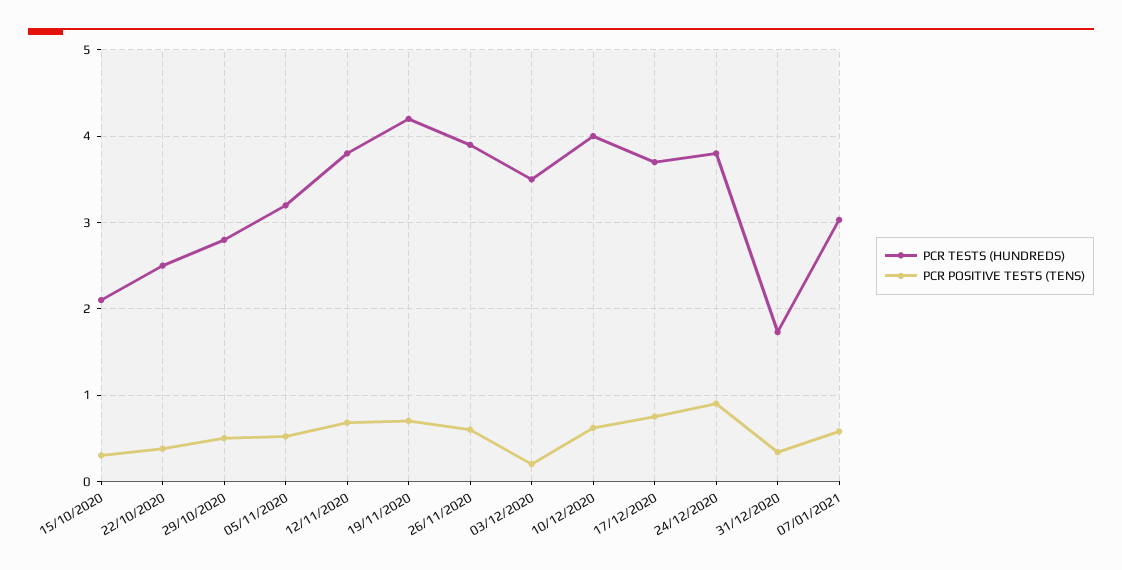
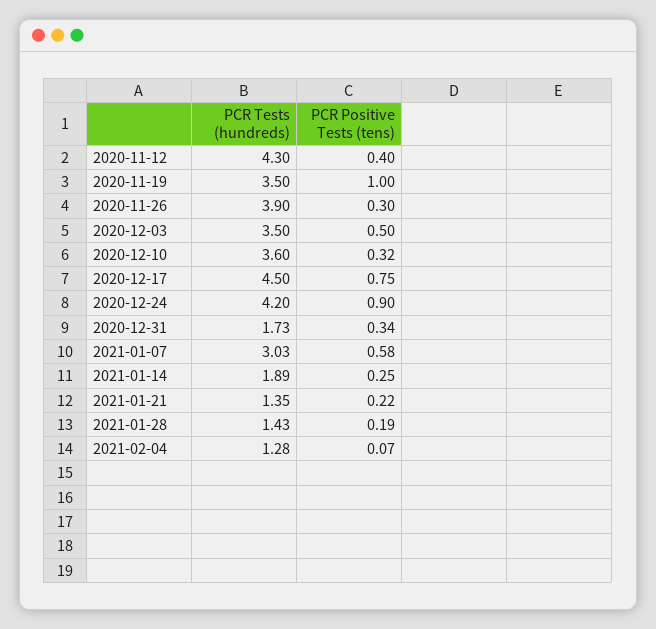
PCR TESTS (HUNDREDS), 15/10/2020: 2.1 -> none
PCR POSITIVE TESTS (TENS), 15/10/2020: 0.3 -> none
PCR TESTS (HUNDREDS), 22/10/2020: 2.5 -> none
PCR POSITIVE TESTS (TENS), 22/10/2020: 0.4 -> none
PCR TESTS (HUNDREDS), 29/10/2020: 2.8 -> none
PCR POSITIVE TESTS (TENS), 29/10/2020: 0.5 -> none
PCR TESTS (HUNDREDS), 05/11/2020: 3.2 -> none
PCR POSITIVE TESTS (TENS), 05/11/2020: 0.5 -> none
PCR TESTS (HUNDREDS), 12/11/2020: 3.8 -> 4.3
PCR POSITIVE TESTS (TENS), 12/11/2020: 0.7 -> 0.4
PCR TESTS (HUNDREDS), 19/11/2020: 4.2 -> 3.5
PCR POSITIVE TESTS (TENS), 19/11/2020: 0.7 -> 1
PCR POSITIVE TESTS (TENS), 26/11/2020: 0.6 -> 0.3
PCR POSITIVE TESTS (TENS), 03/12/2020: 0.2 -> 0.5
PCR TESTS (HUNDREDS), 10/12/2020: 4 -> 3.6
PCR POSITIVE TESTS (TENS), 10/12/2020: 0.6 -> 0.32
PCR TESTS (HUNDREDS), 17/12/2020: 3.7 -> 4.5
PCR TESTS (HUNDREDS), 24/12/2020: 3.8 -> 4.2
PCR TESTS (HUNDREDS), 2021-01-14: none -> 1.89
PCR POSITIVE TESTS (TENS), 2021-01-14: none -> 0.25
PCR TESTS (HUNDREDS), 2021-01-21: none -> 1.35
PCR POSITIVE TESTS (TENS), 2021-01-21: none -> 0.22
PCR TESTS (HUNDREDS), 2021-01-28: none -> 1.43
PCR POSITIVE TESTS (TENS), 2021-01-28: none -> 0.19
PCR TESTS (HUNDREDS), 2021-02-04: none -> 1.28
PCR POSITIVE TESTS (TENS), 2021-02-04: none -> 0.07

